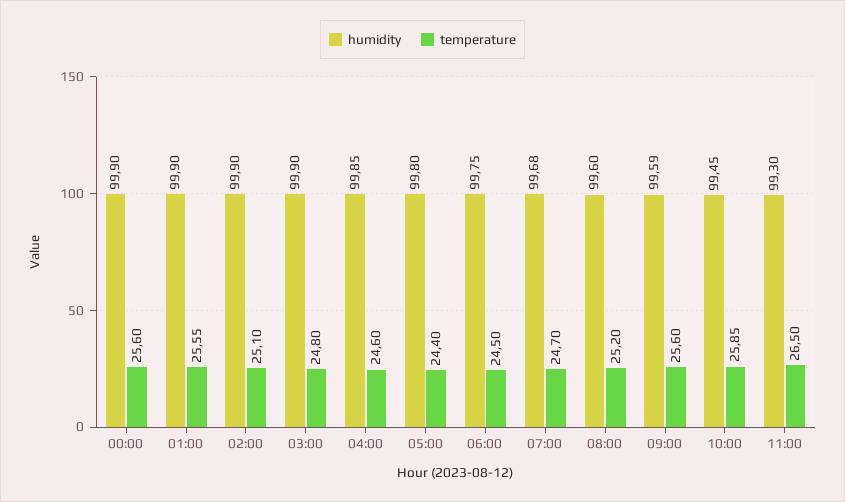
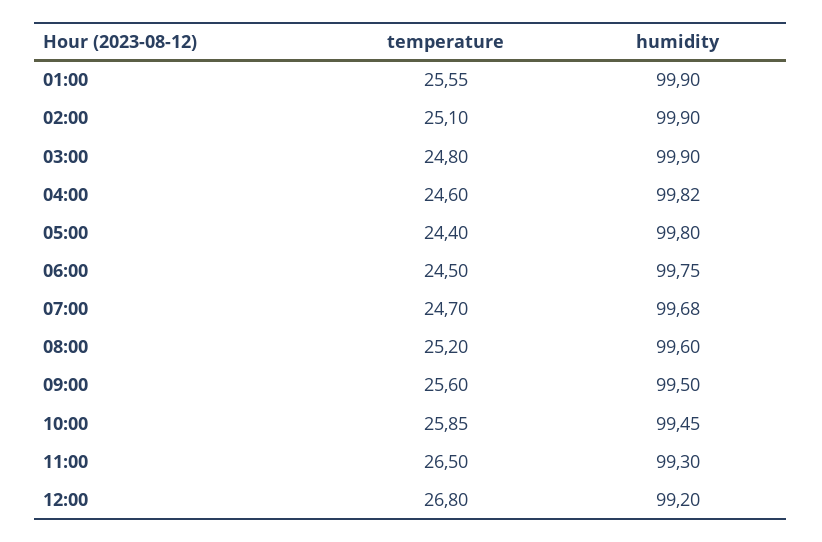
humidity, 00:00: 99.9 -> none
temperature, 00:00: 25.6 -> none
humidity, 04:00: 99.85 -> 99.82
humidity, 09:00: 99.59 -> 99.5
temperature, 12:00: none -> 26.8
humidity, 12:00: none -> 99.2

